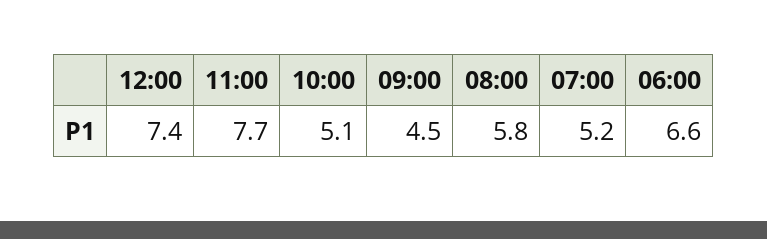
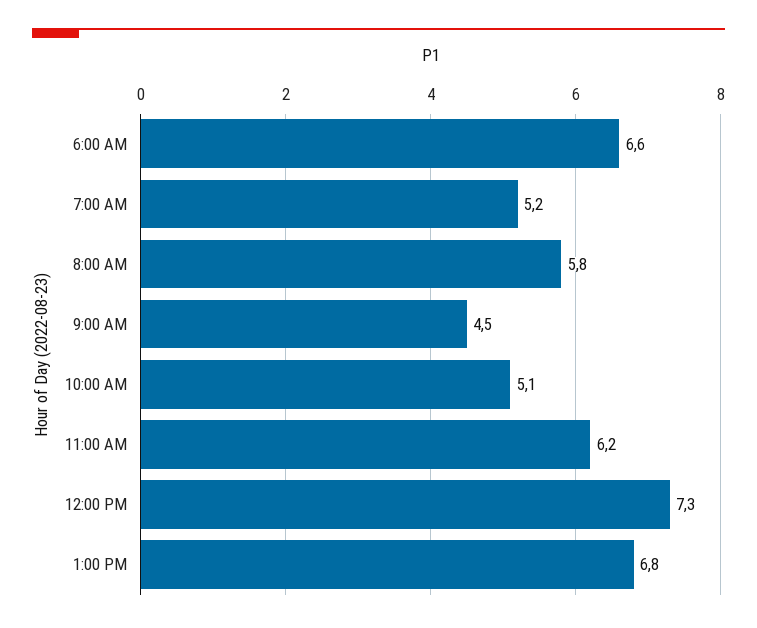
12:00: 7.4 -> 7.3
11:00: 7.7 -> 6.2
1:00 PM: none -> 6.8

